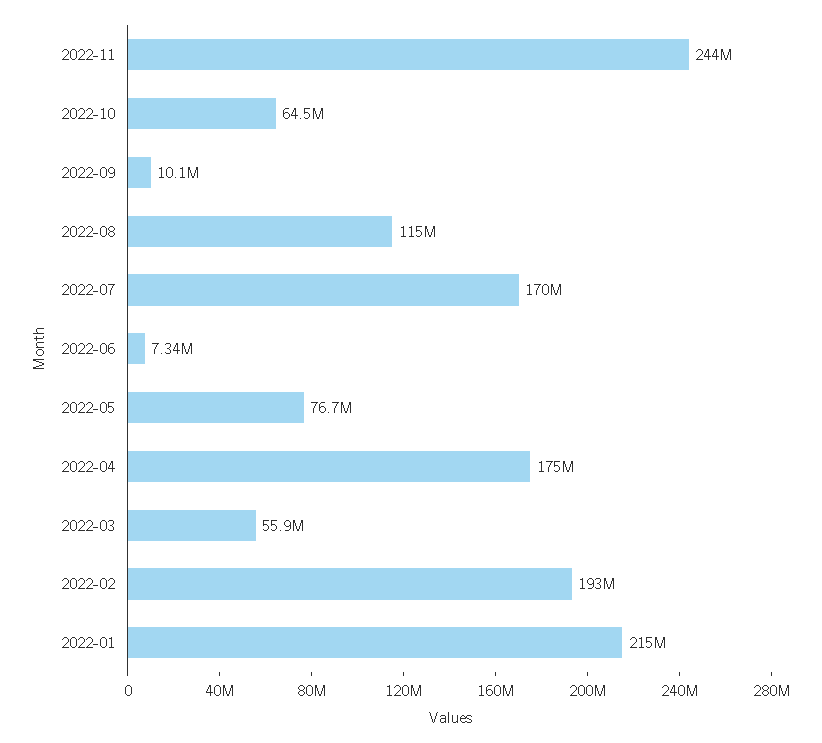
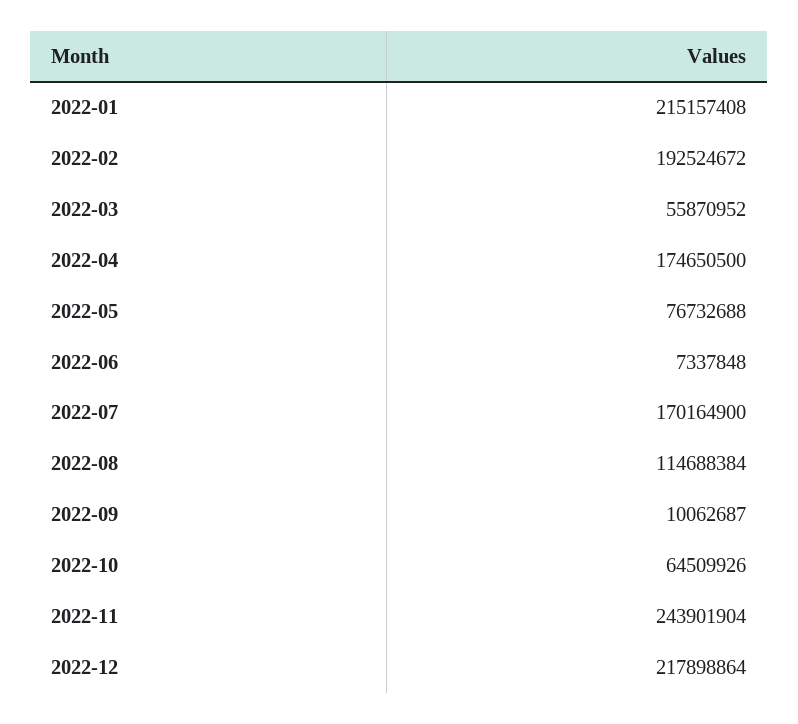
2022-12: none -> 217898864

